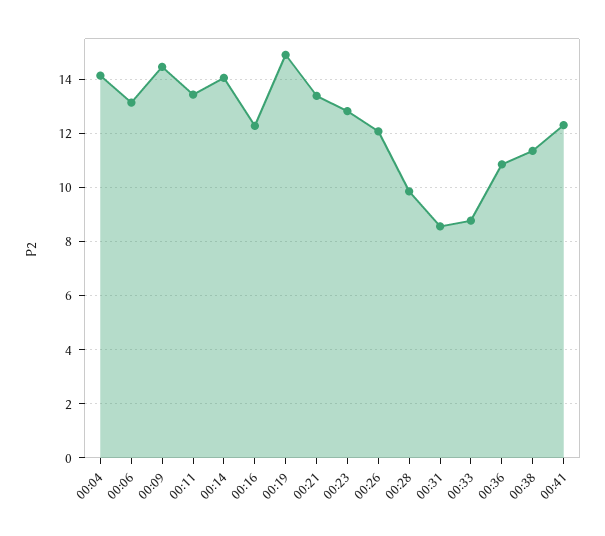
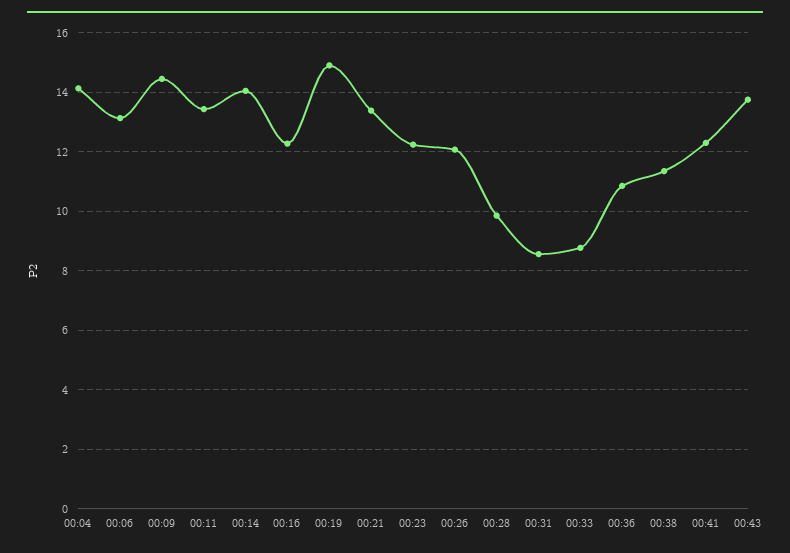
00:23: 12.75 -> 12.25
00:43: none -> 13.75

